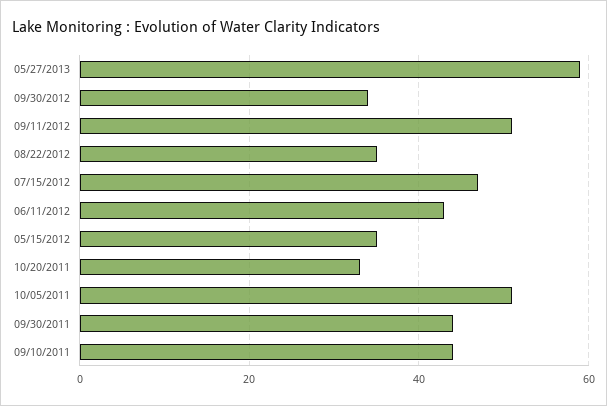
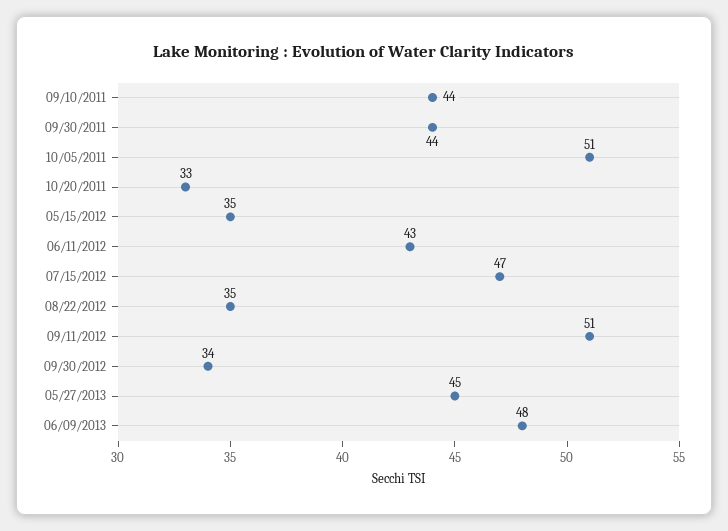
05/27/2013: 60 -> 45
06/09/2013: none -> 48

